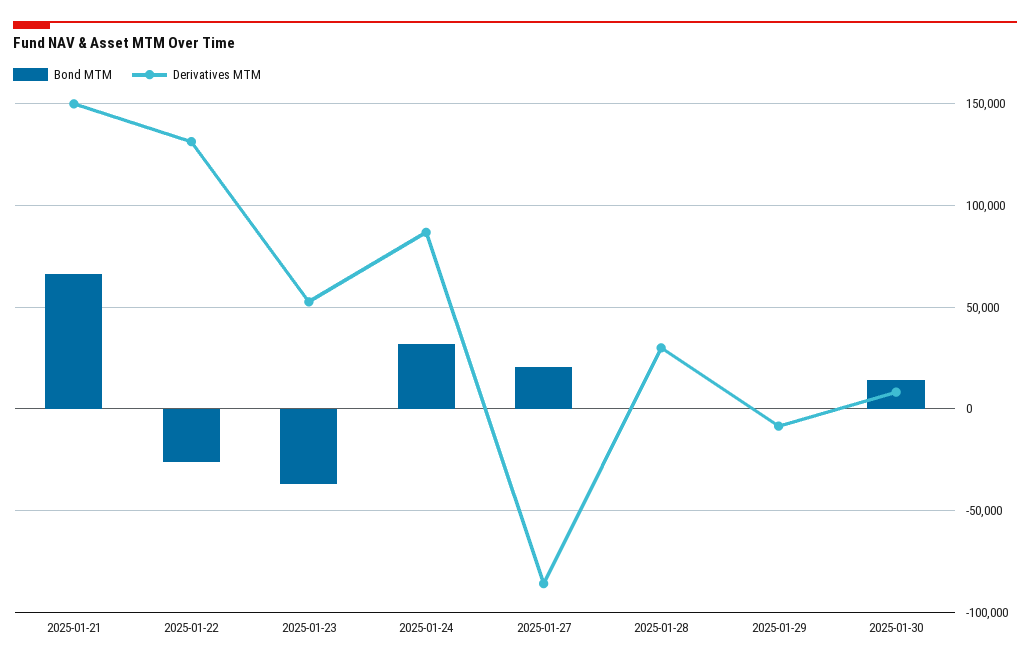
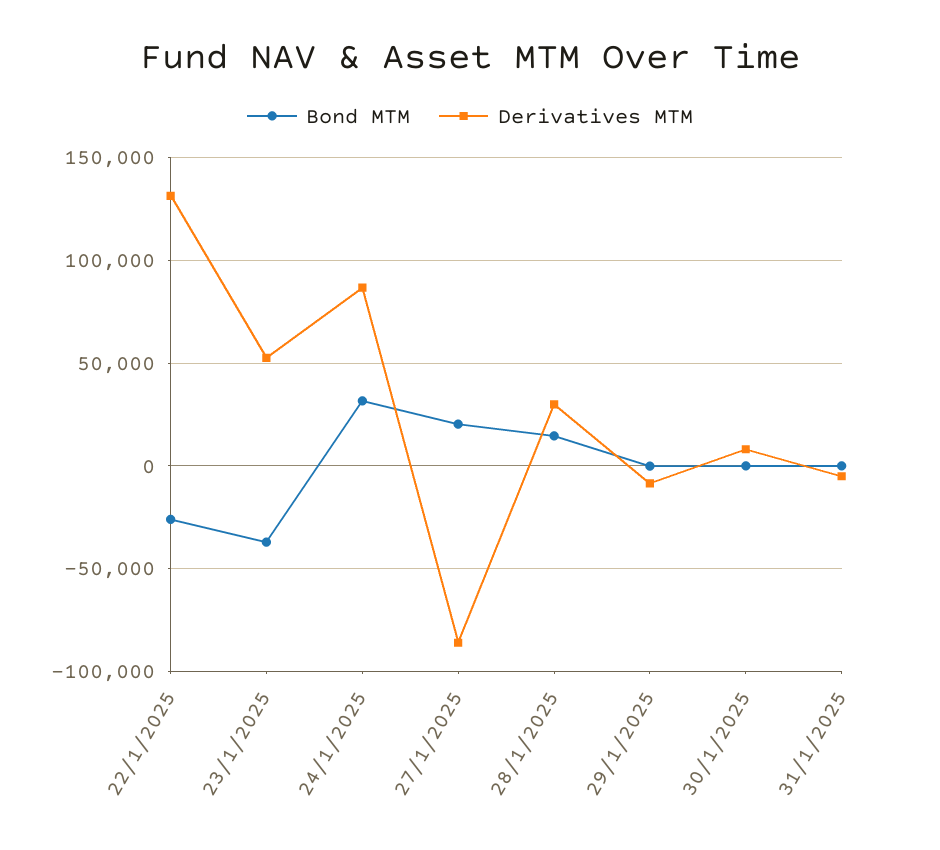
Bond MTM, 2025-01-21: 65000 -> none
Derivatives MTM, 2025-01-21: 150000 -> none
Bond MTM, 2025-01-28: 0 -> 15000
Bond MTM, 2025-01-30: 15000 -> 0
Bond MTM, 31/1/2025: none -> 0
Derivatives MTM, 31/1/2025: none -> -5000

